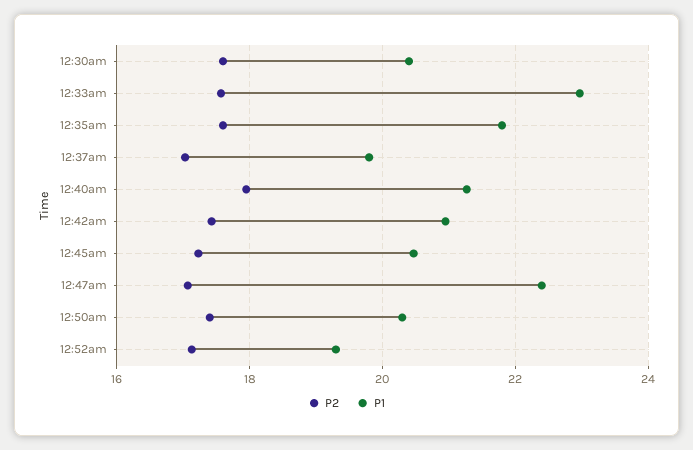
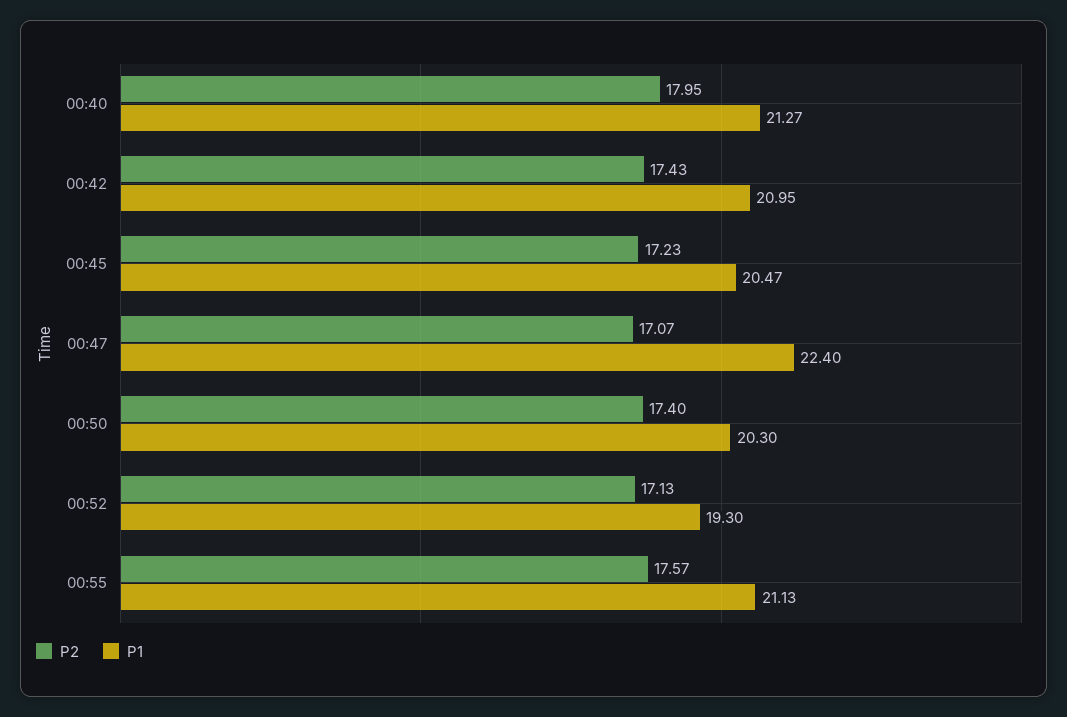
P2, 12:30am: 17.6 -> none
P1, 12:30am: 20.4 -> none
P2, 12:33am: 17.6 -> none
P1, 12:33am: 23 -> none
P2, 12:35am: 17.6 -> none
P1, 12:35am: 21.8 -> none
P2, 12:37am: 17 -> none
P1, 12:37am: 19.8 -> none
P2, 00:55: none -> 17.57
P1, 00:55: none -> 21.13

